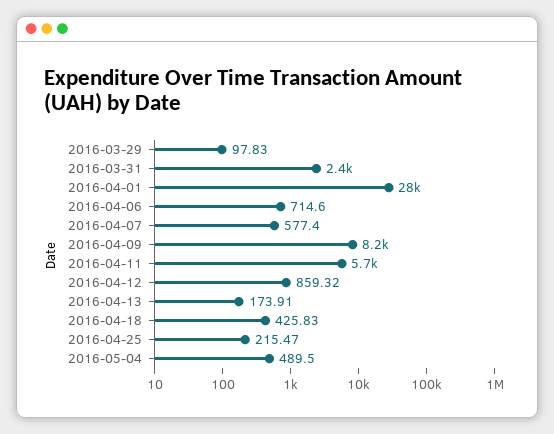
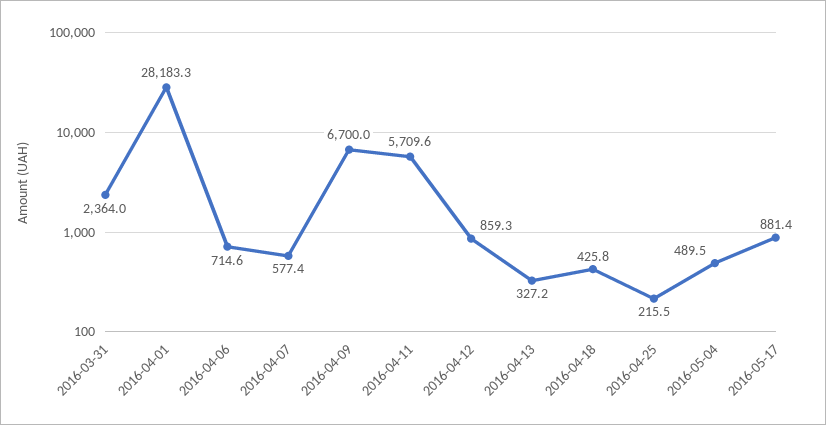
2016-03-29: 97.83 -> none
2016-04-09: 8200 -> 6700
2016-04-13: 173.91 -> 327.2
2016-05-17: none -> 881.4

